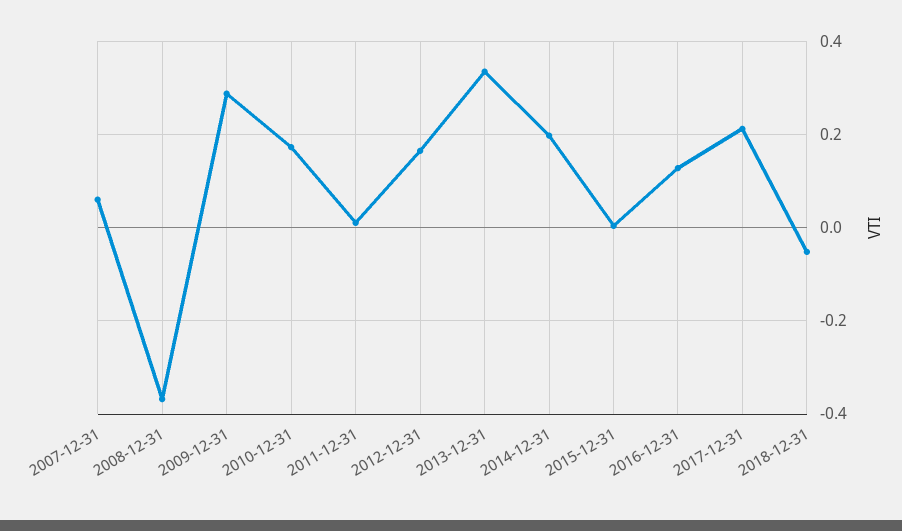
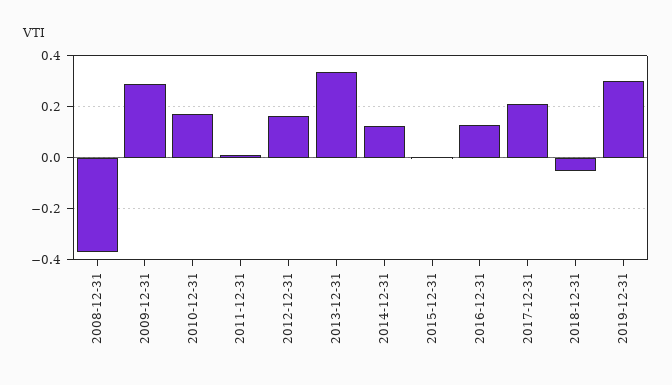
2007-12-31: 0.06 -> none
2014-12-31: 0.2 -> 0.125
2019-12-31: none -> 0.3

